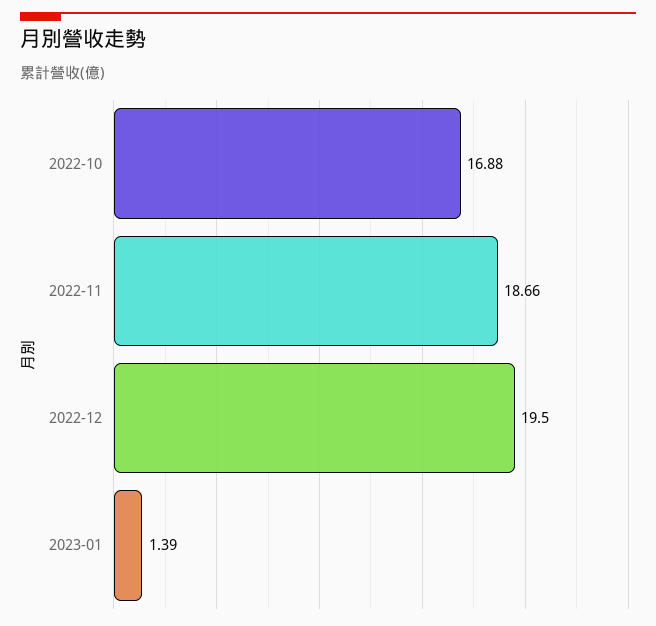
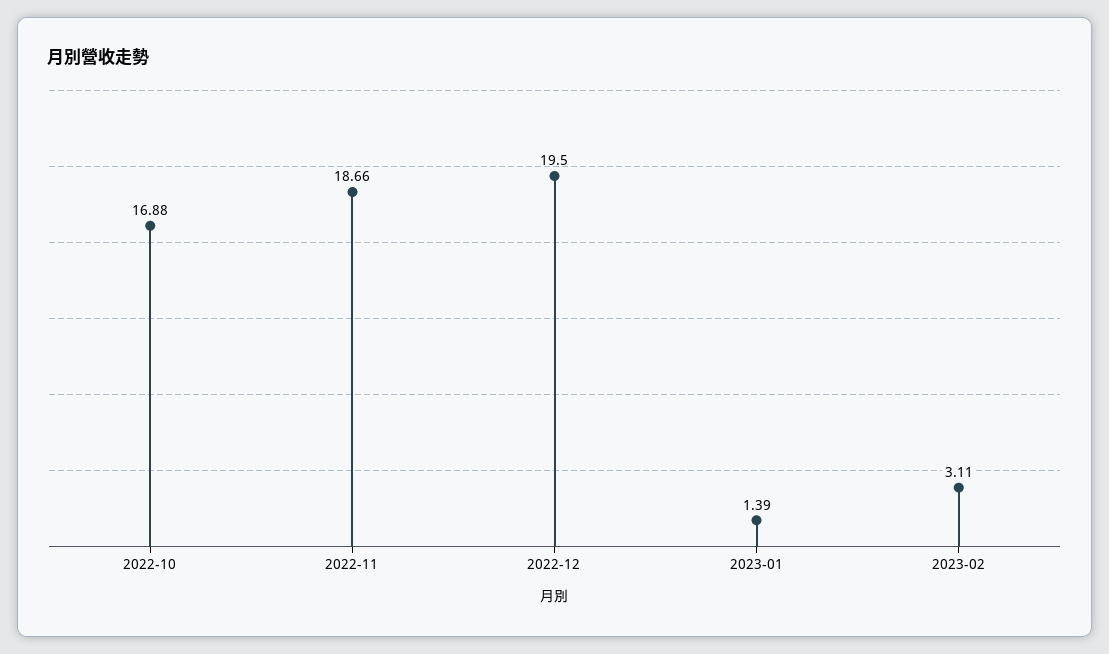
2023-02: none -> 3.11

